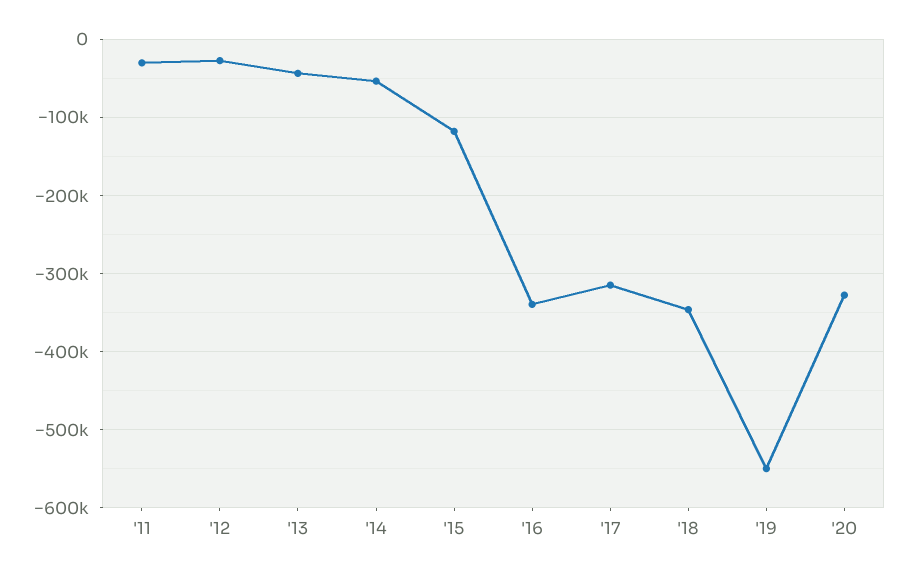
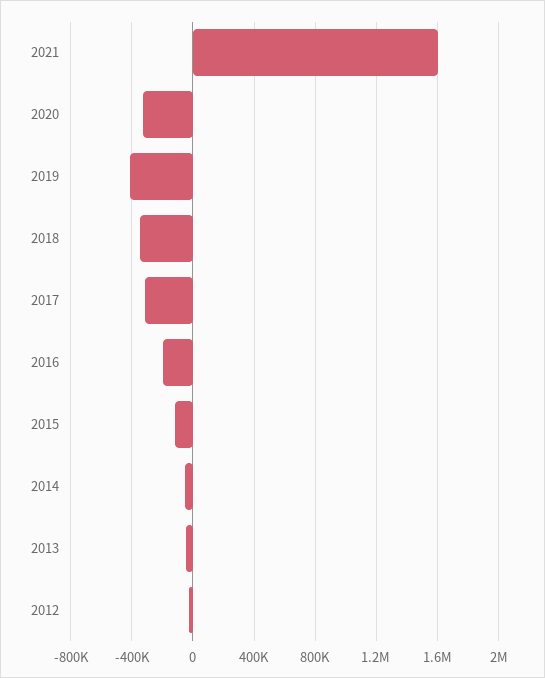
'11: -30000 -> none
'16: -340000 -> -200000
'19: -550000 -> -400000
2021: none -> 1600000

